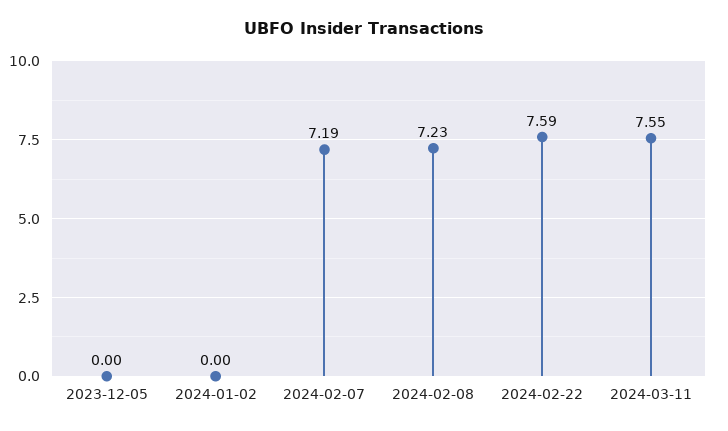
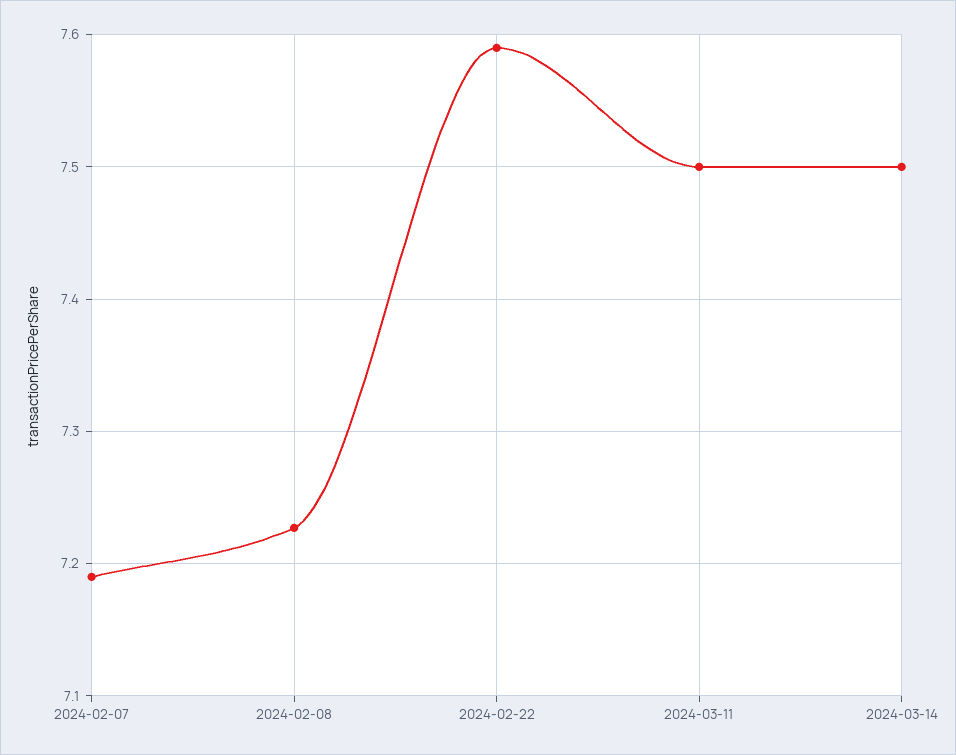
2023-12-05: 0 -> none
2024-01-02: 0 -> none
2024-03-11: 7.55 -> 7.5
2024-03-14: none -> 7.5

